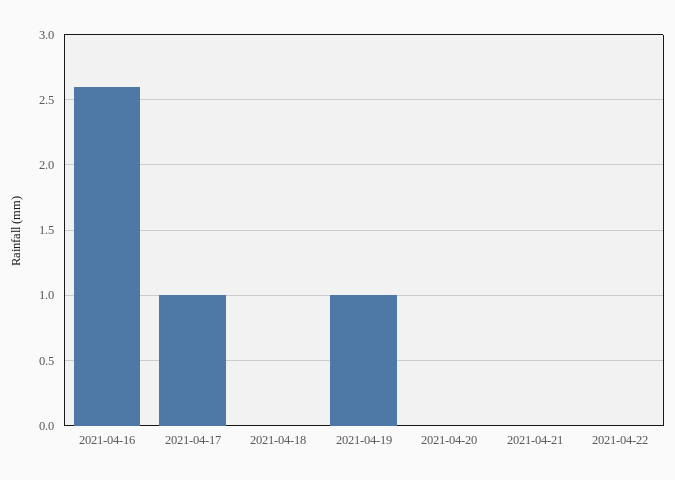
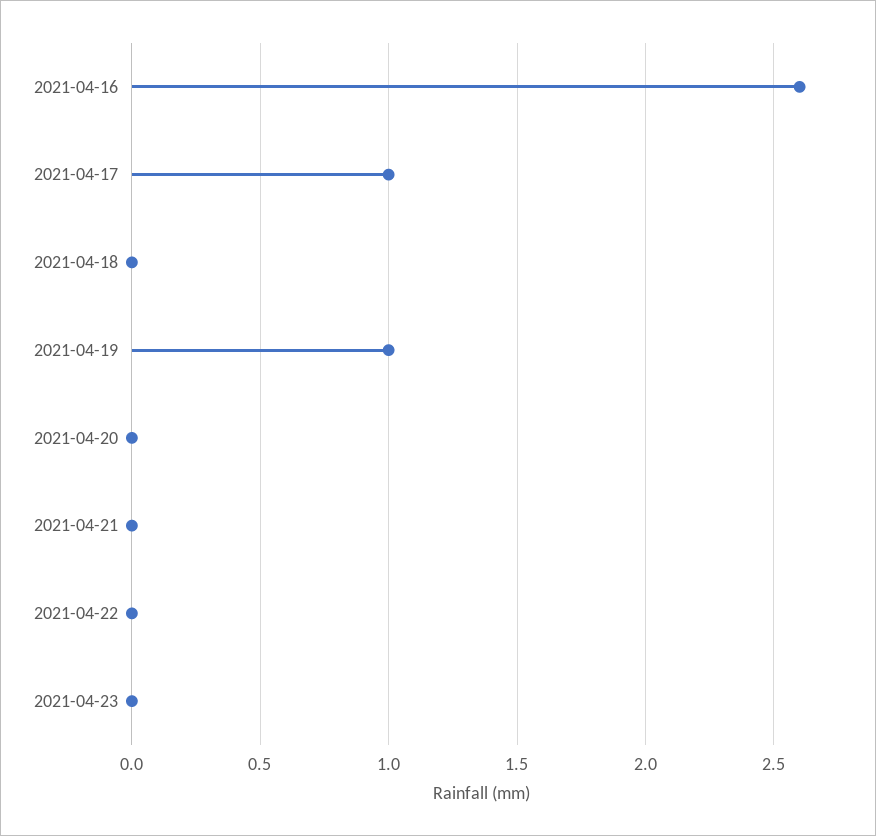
2021-04-23: none -> 0

